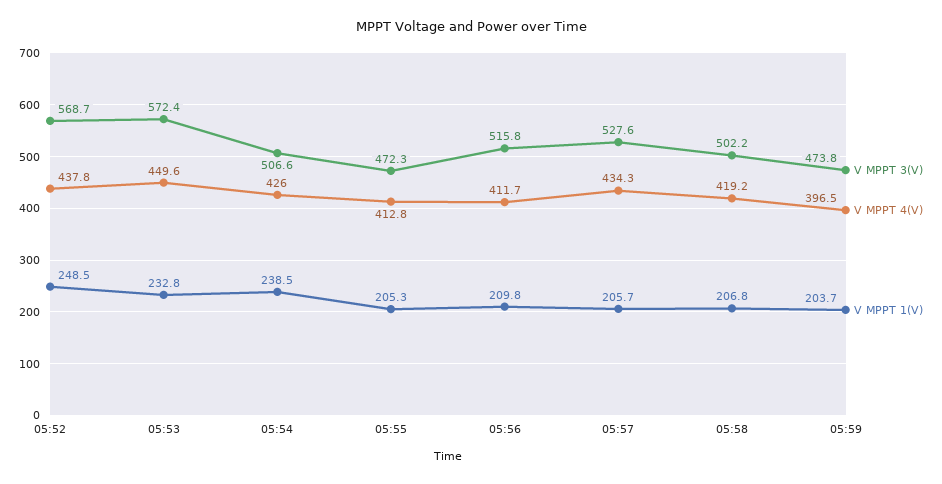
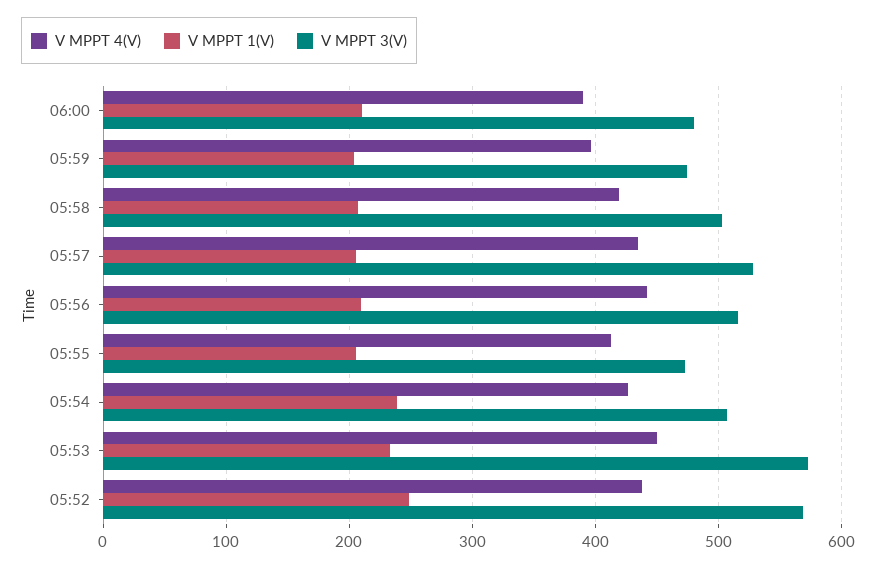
V MPPT 4(V), 05:56: 411.7 -> 440
V MPPT 4(V), 06:00: none -> 390
V MPPT 1(V), 06:00: none -> 210
V MPPT 3(V), 06:00: none -> 480

